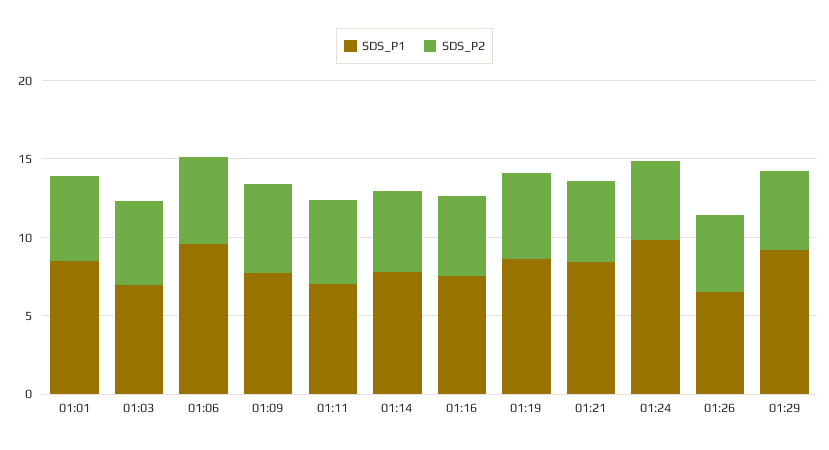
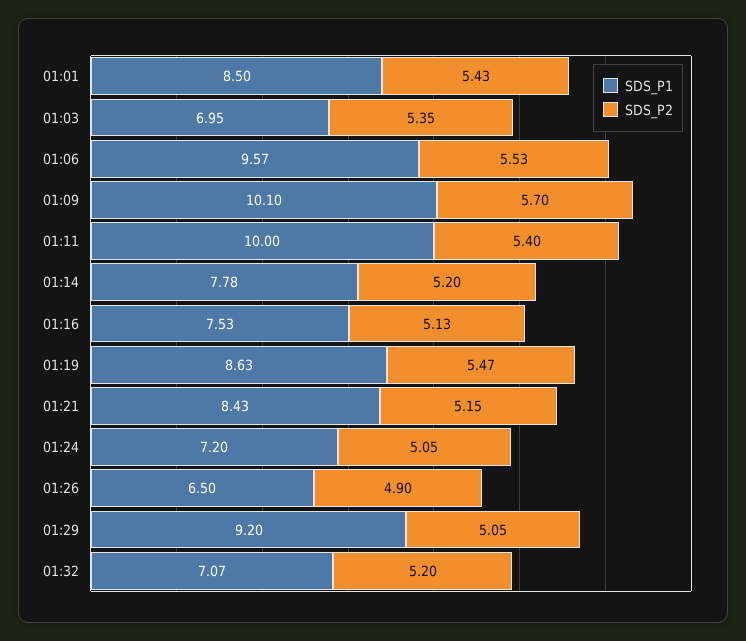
SDS_P1, 01:09: 8 -> 10.1
SDS_P1, 01:11: 7 -> 10
SDS_P1, 01:24: 10 -> 7.2
SDS_P1, 01:32: none -> 7.07
SDS_P2, 01:32: none -> 5.2

